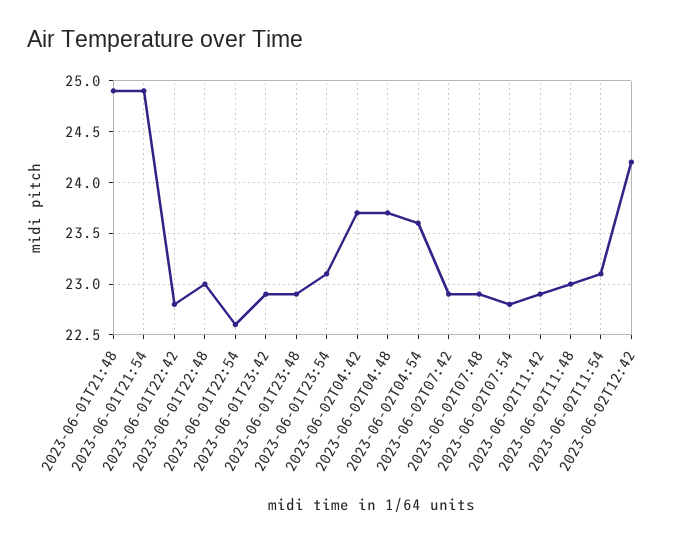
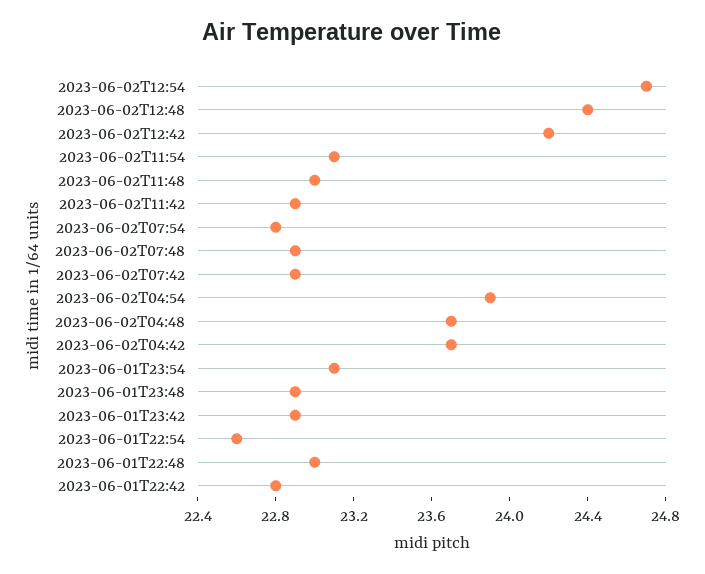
2023-06-01T21:48: 24.9 -> none
2023-06-01T21:54: 24.9 -> none
2023-06-02T04:54: 23.6 -> 23.9
2023-06-02T12:54: none -> 24.7
2023-06-02T12:48: none -> 24.4

